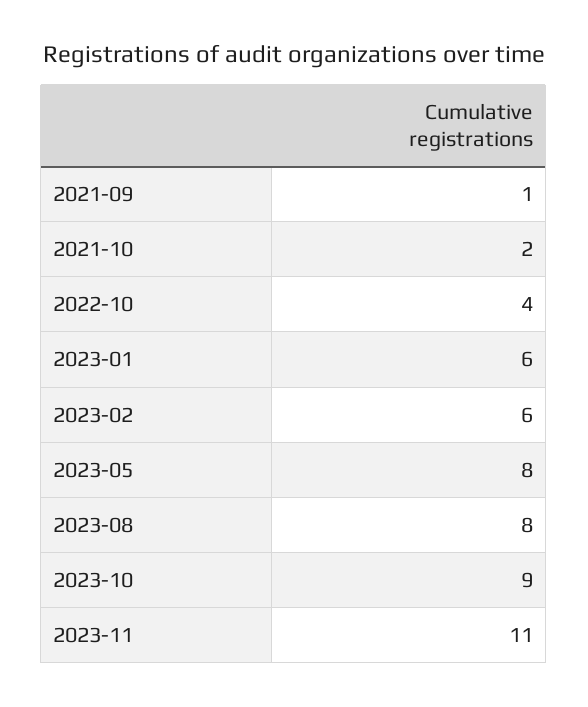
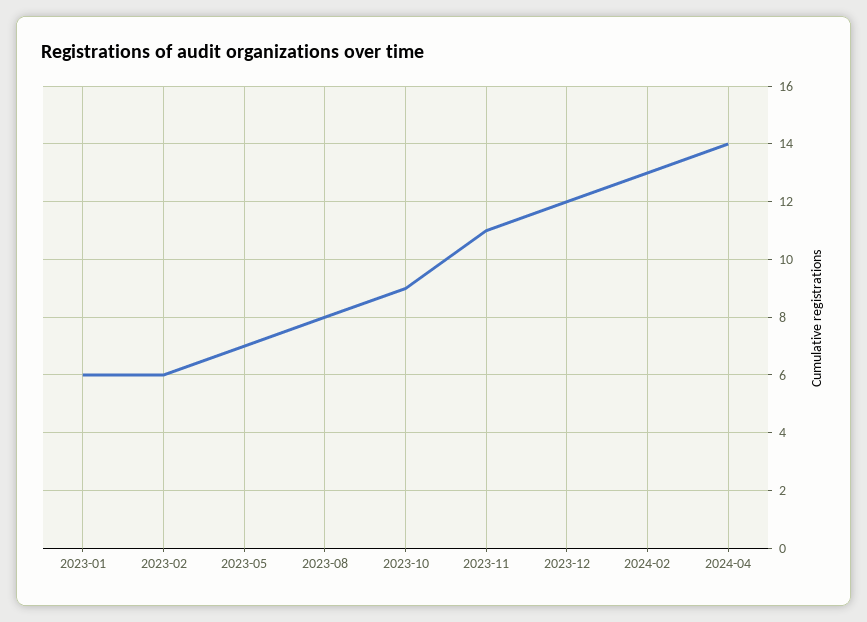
2021-09: 1 -> none
2021-10: 2 -> none
2022-10: 4 -> none
2023-05: 8 -> 7
2023-12: none -> 12
2024-02: none -> 13
2024-04: none -> 14

